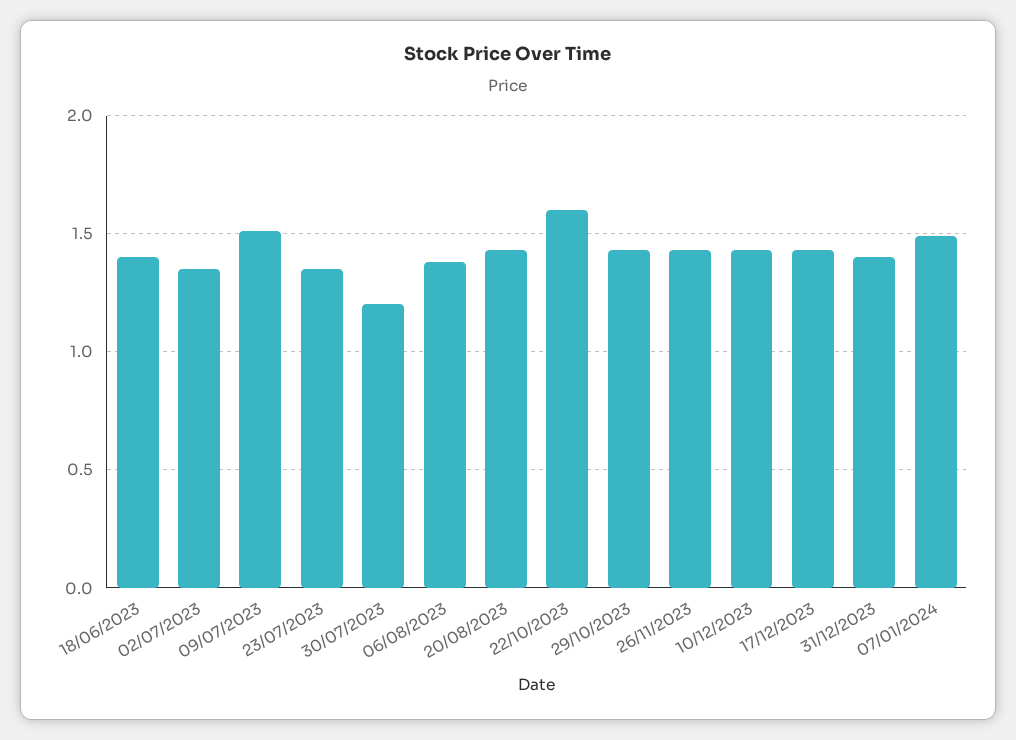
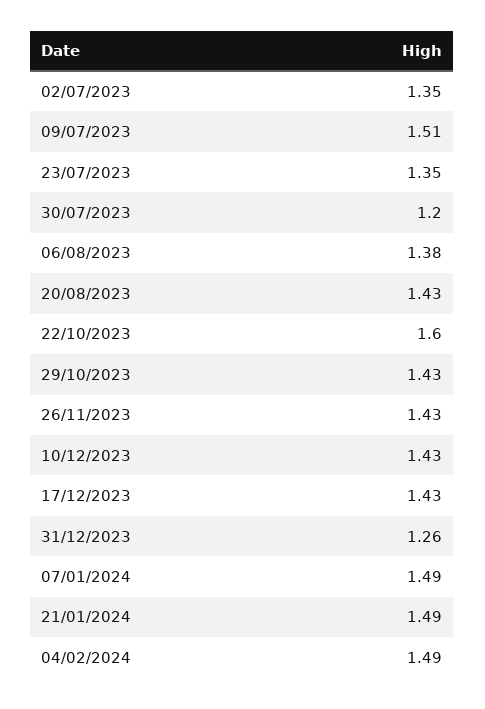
18/06/2023: 1.4 -> none
31/12/2023: 1.4 -> 1.26
21/01/2024: none -> 1.49
04/02/2024: none -> 1.49

